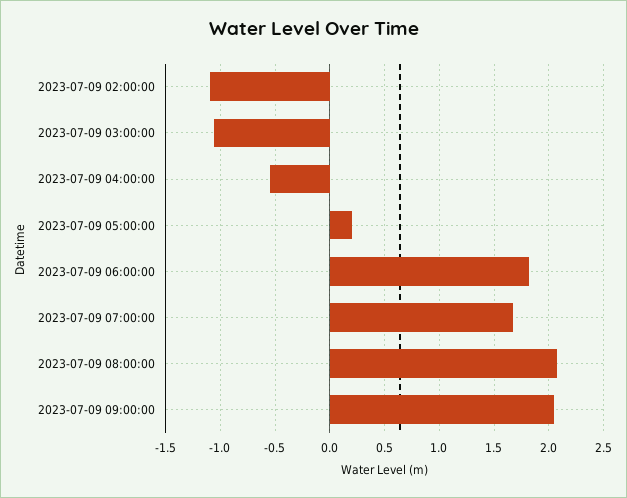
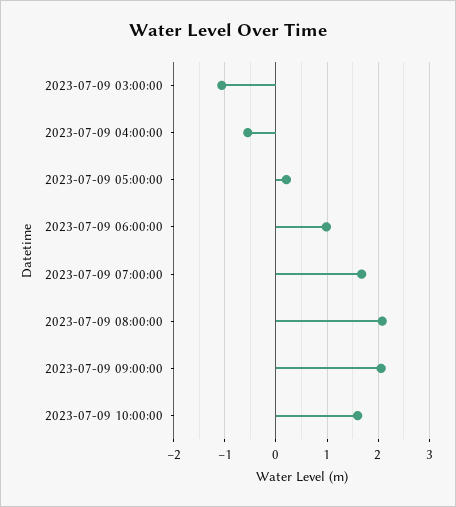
2023-07-09 02:00:00: -1.1 -> none
2023-07-09 06:00:00: 1.8 -> 1
2023-07-09 10:00:00: none -> 1.6

